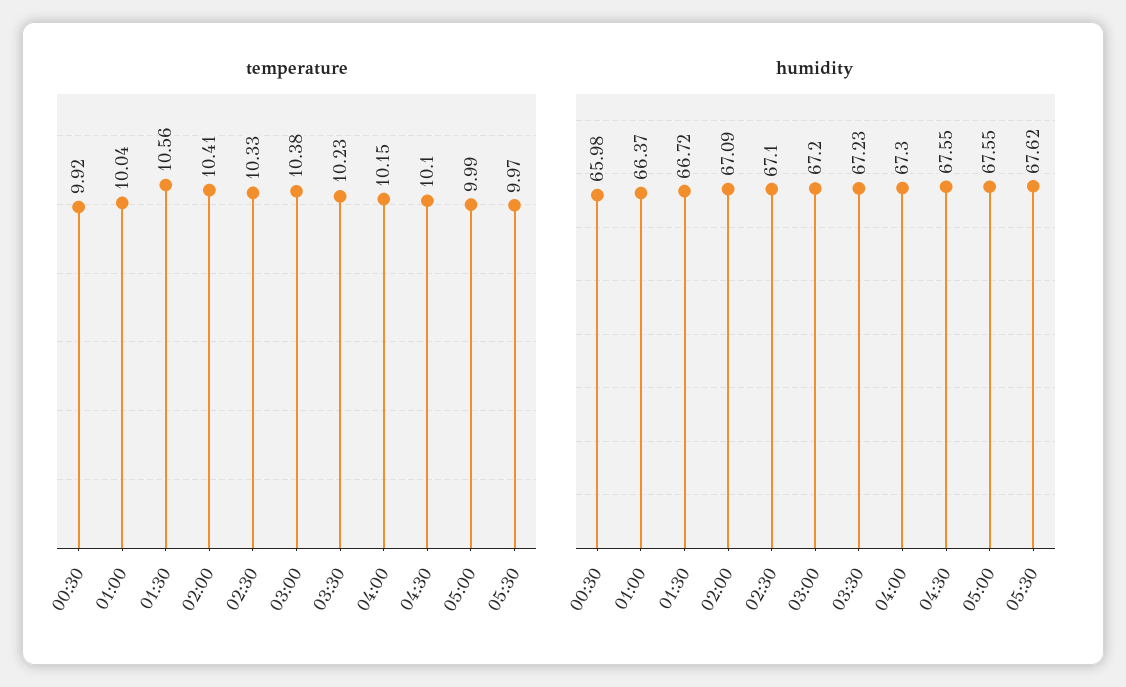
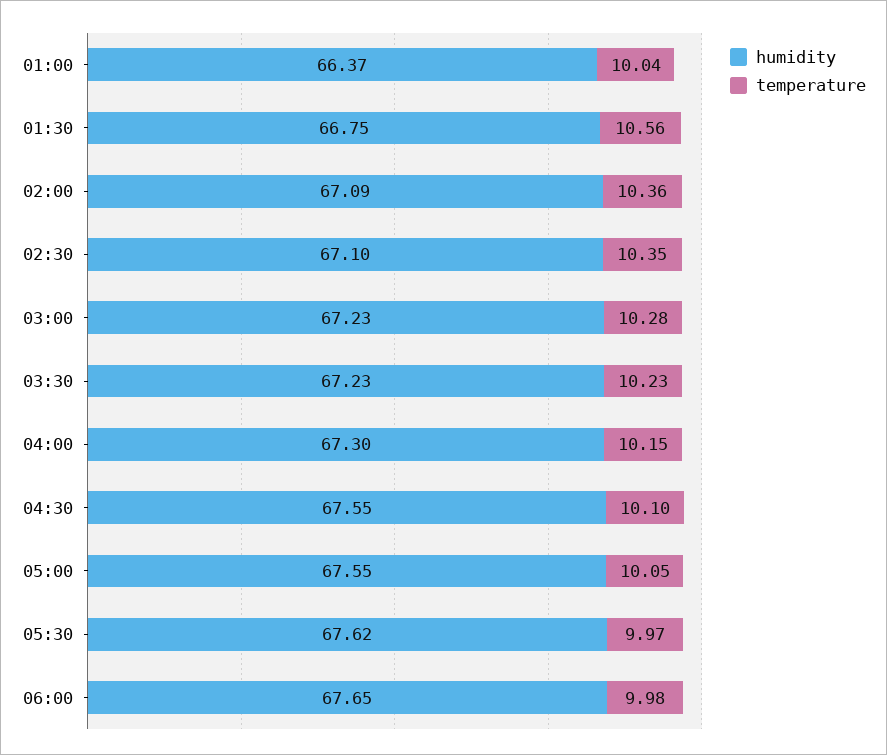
temperature, 00:30: 9.92 -> none
temperature, 02:00: 10.41 -> 10.36
temperature, 02:30: 10.33 -> 10.35
temperature, 03:00: 10.38 -> 10.28
temperature, 05:00: 9.99 -> 10.05
humidity, 00:30: 65.98 -> none
humidity, 01:30: 66.72 -> 66.75
humidity, 03:00: 67.2 -> 67.23
humidity, 06:00: none -> 67.65
temperature, 06:00: none -> 9.98

